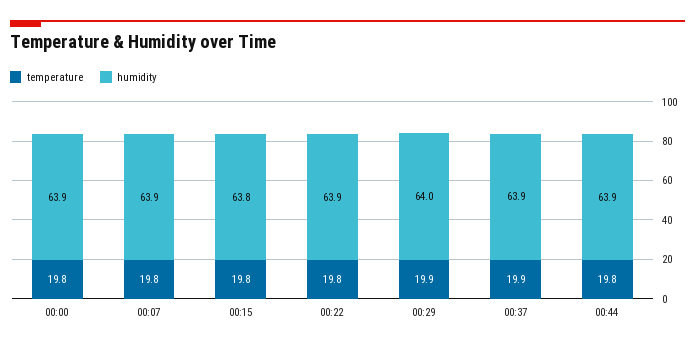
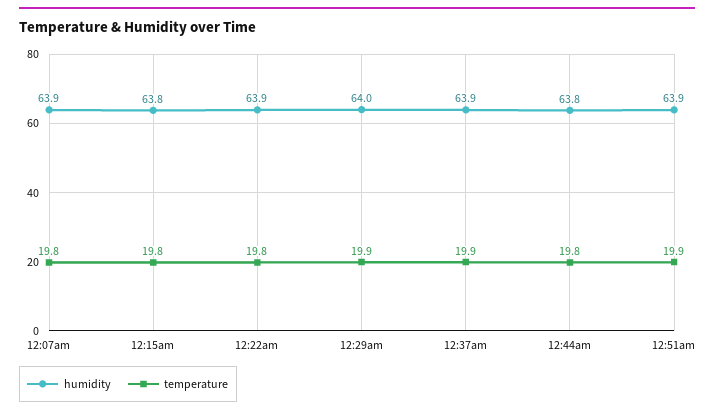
temperature, 00:00: 19.8 -> none
humidity, 00:00: 63.9 -> none
humidity, 00:44: 63.9 -> 63.8
humidity, 12:51am: none -> 63.9
temperature, 12:51am: none -> 19.9

